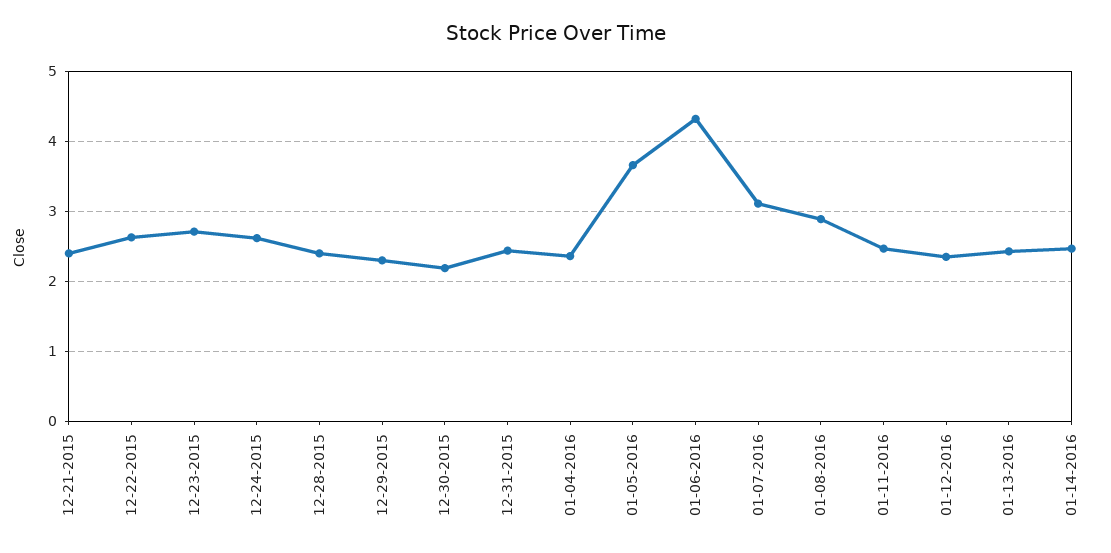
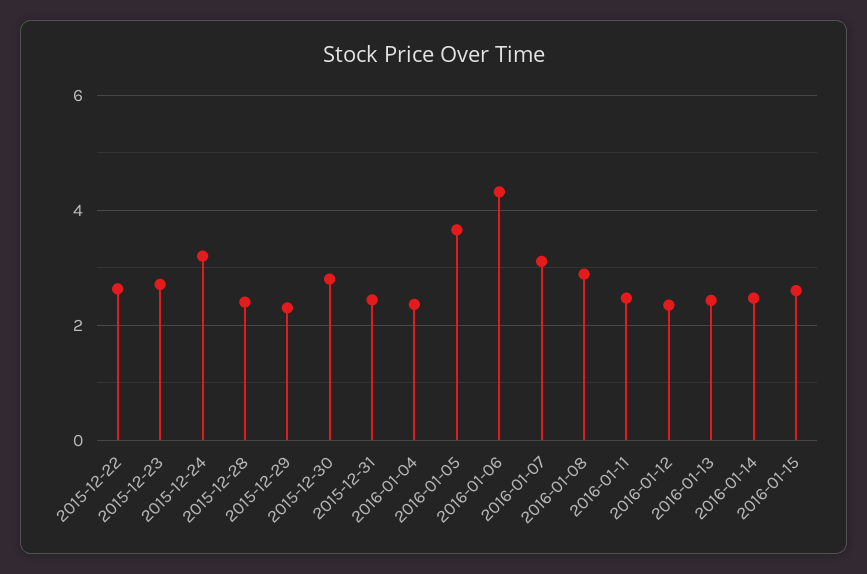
12-21-2015: 2.4 -> none
12-24-2015: 2.6 -> 3.2
12-30-2015: 2.2 -> 2.8
2016-01-15: none -> 2.6

